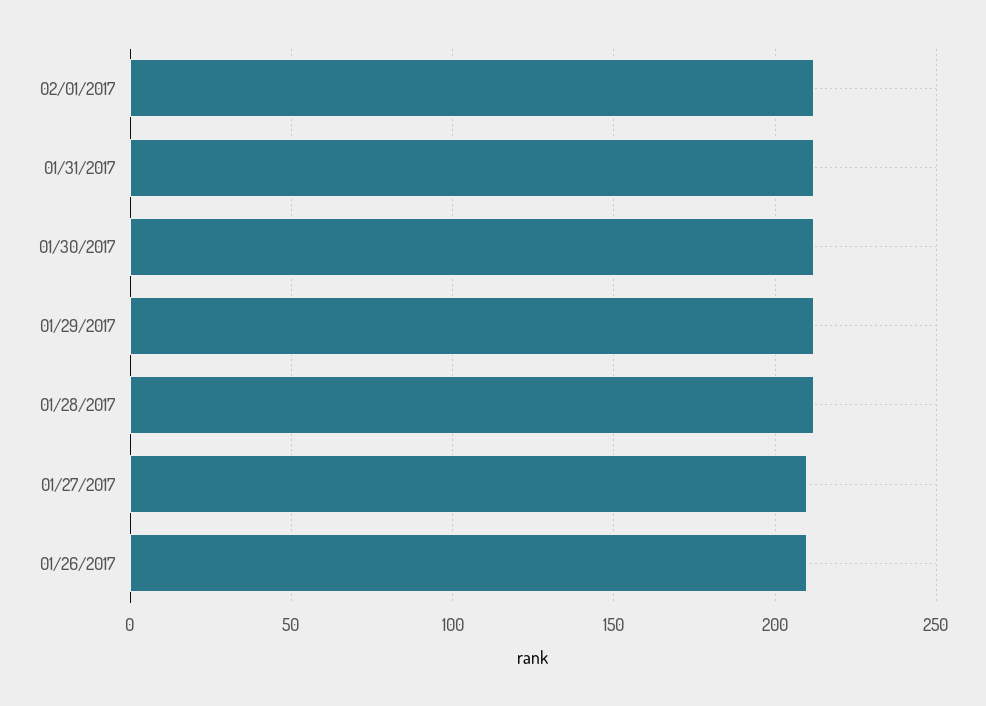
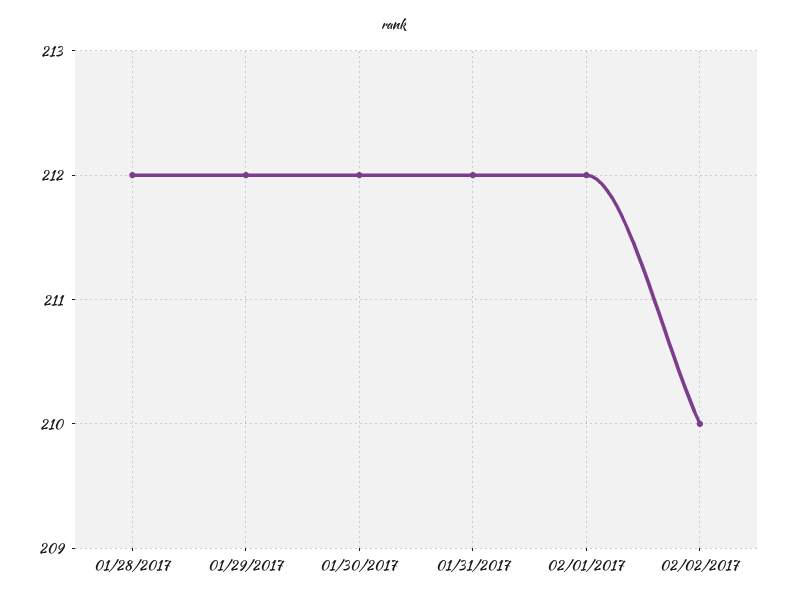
01/27/2017: 210 -> none
01/26/2017: 210 -> none
02/02/2017: none -> 210

